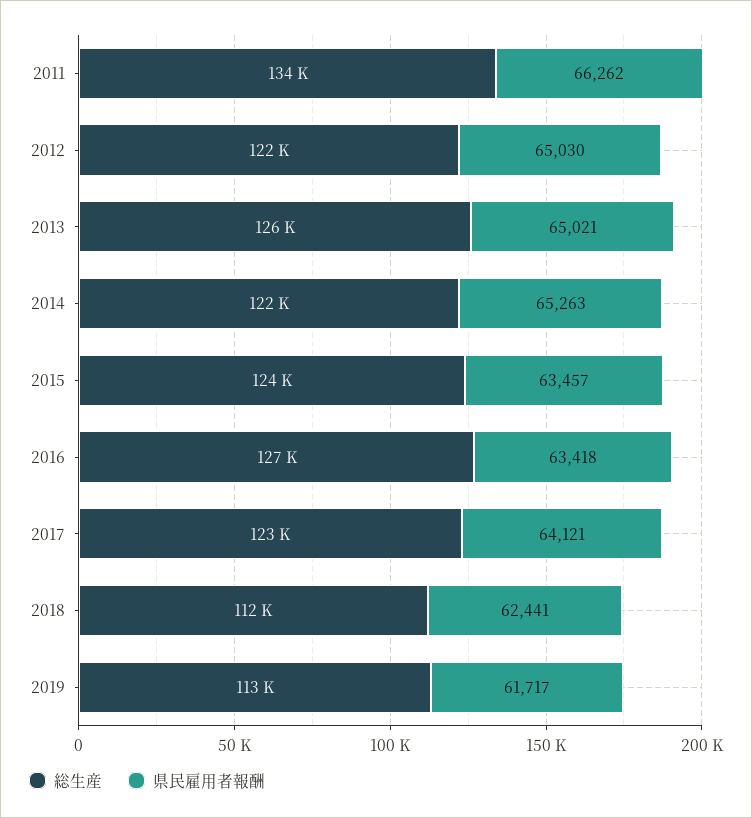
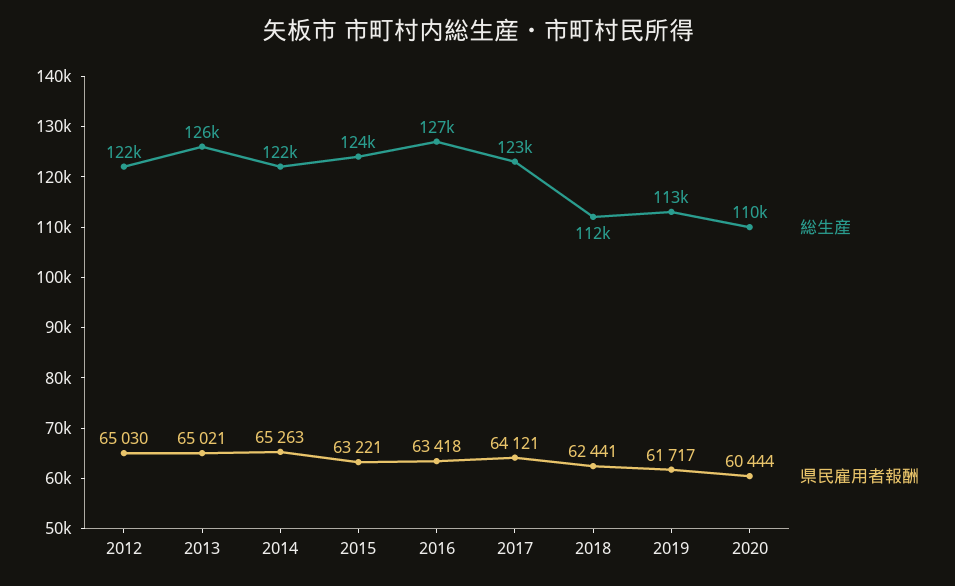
総生産, 2011: 134000 -> none
県民雇用者報酬, 2011: 66262 -> none
県民雇用者報酬, 2015: 63457 -> 63221
総生産, 2020: none -> 110000
県民雇用者報酬, 2020: none -> 60444

